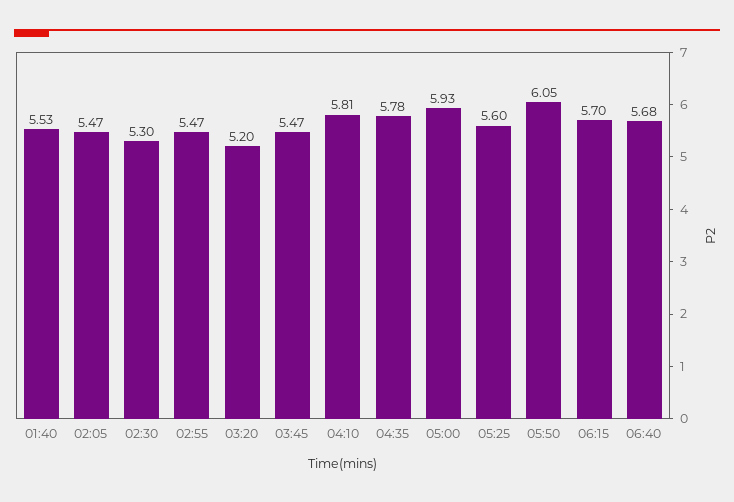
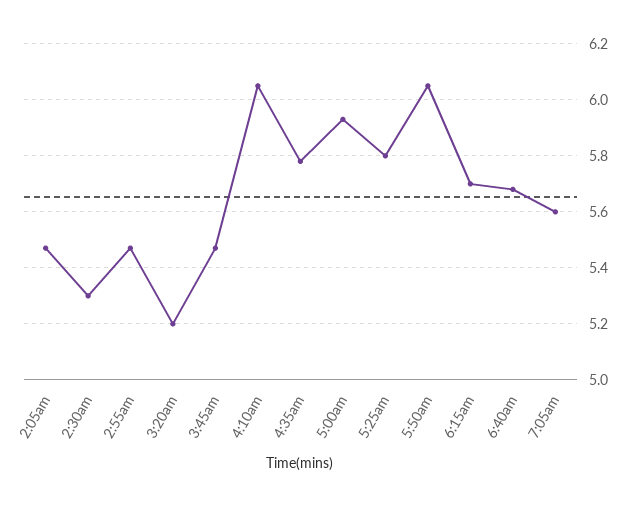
01:40: 5.53 -> none
04:10: 5.81 -> 6.05
05:25: 5.6 -> 5.8
7:05am: none -> 5.6

